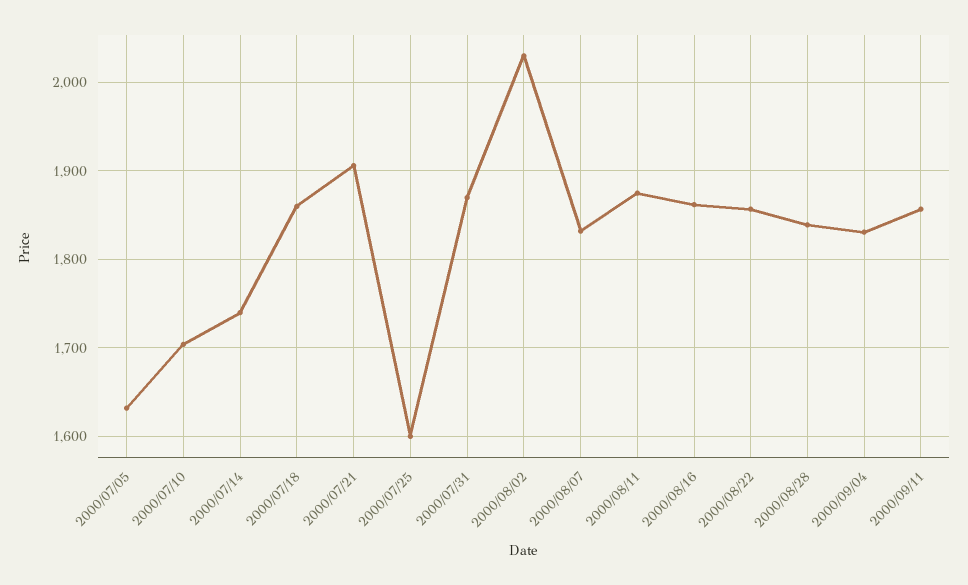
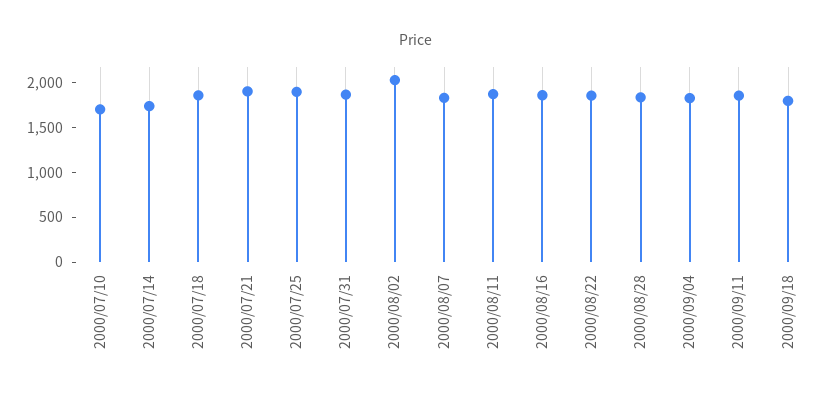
2000/07/05: 1630 -> none
2000/07/25: 1600 -> 1900
2000/09/18: none -> 1800

